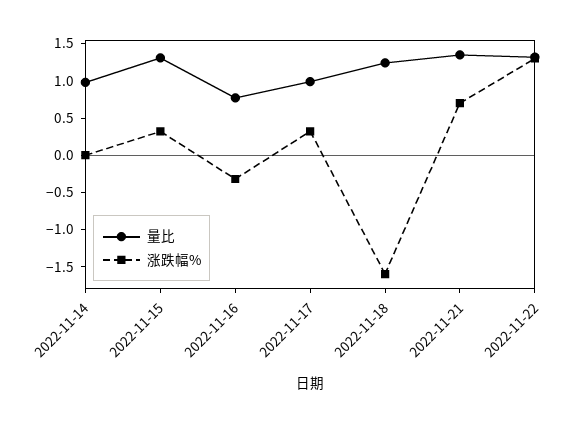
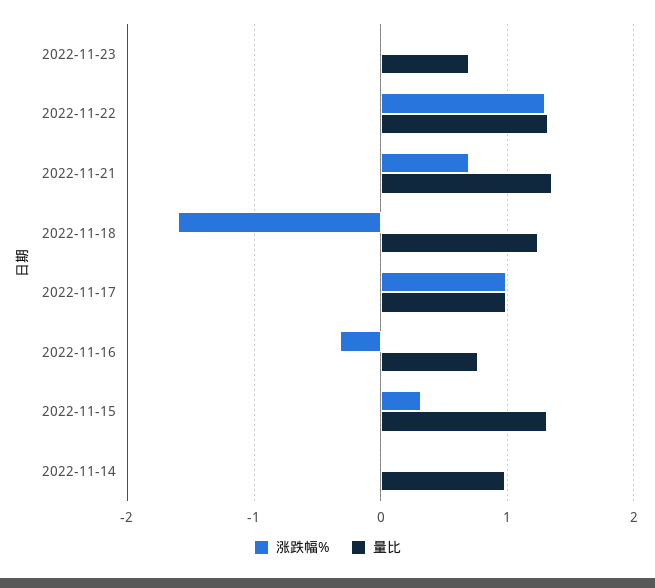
涨跌幅%, 2022-11-17: 0.25 -> 1
涨跌幅%, 2022-11-23: none -> 0
量比, 2022-11-23: none -> 0.7

